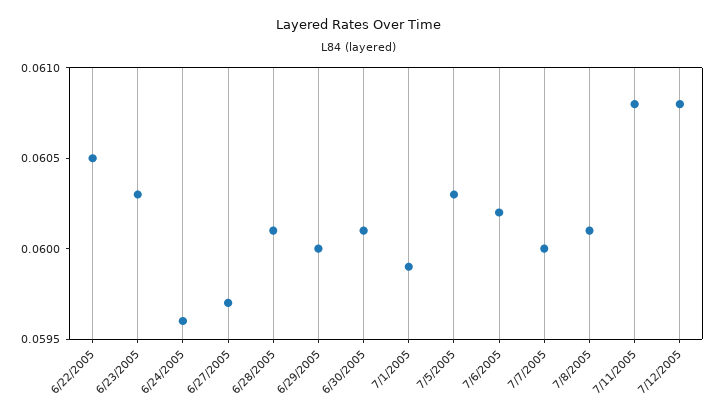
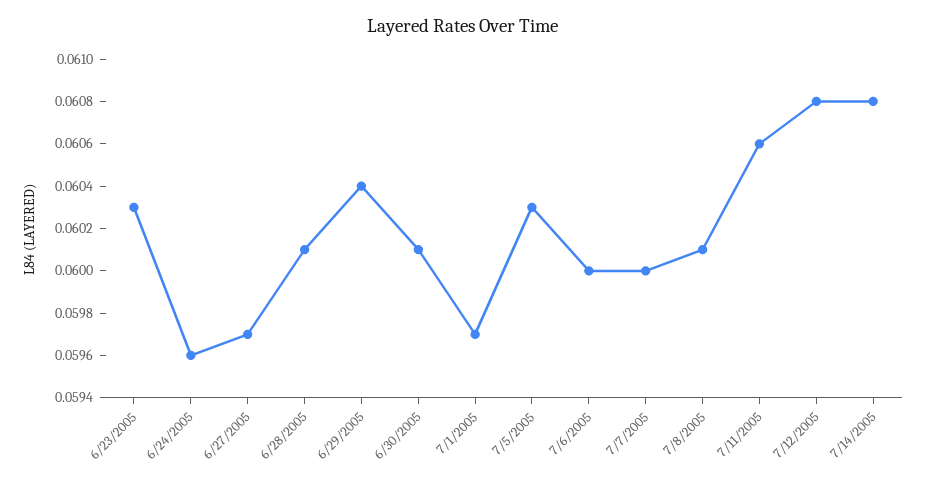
6/22/2005: 0.0605 -> none
6/29/2005: 0.06 -> 0.0604
7/1/2005: 0.0599 -> 0.0597
7/6/2005: 0.0602 -> 0.06
7/11/2005: 0.0608 -> 0.0606
7/14/2005: none -> 0.0608

